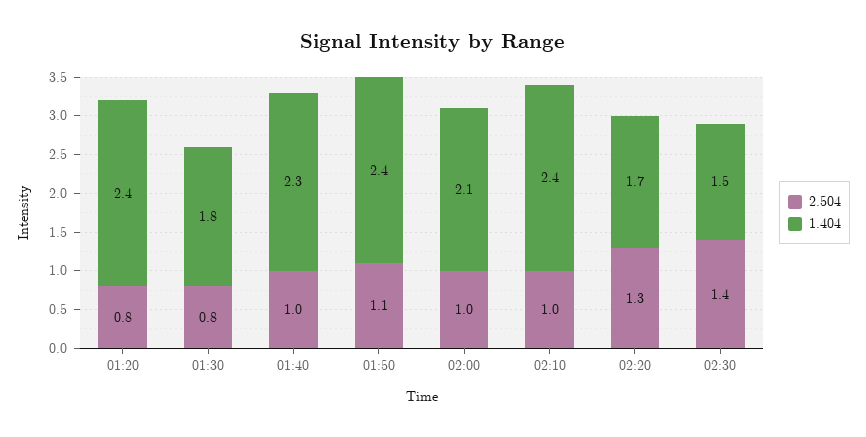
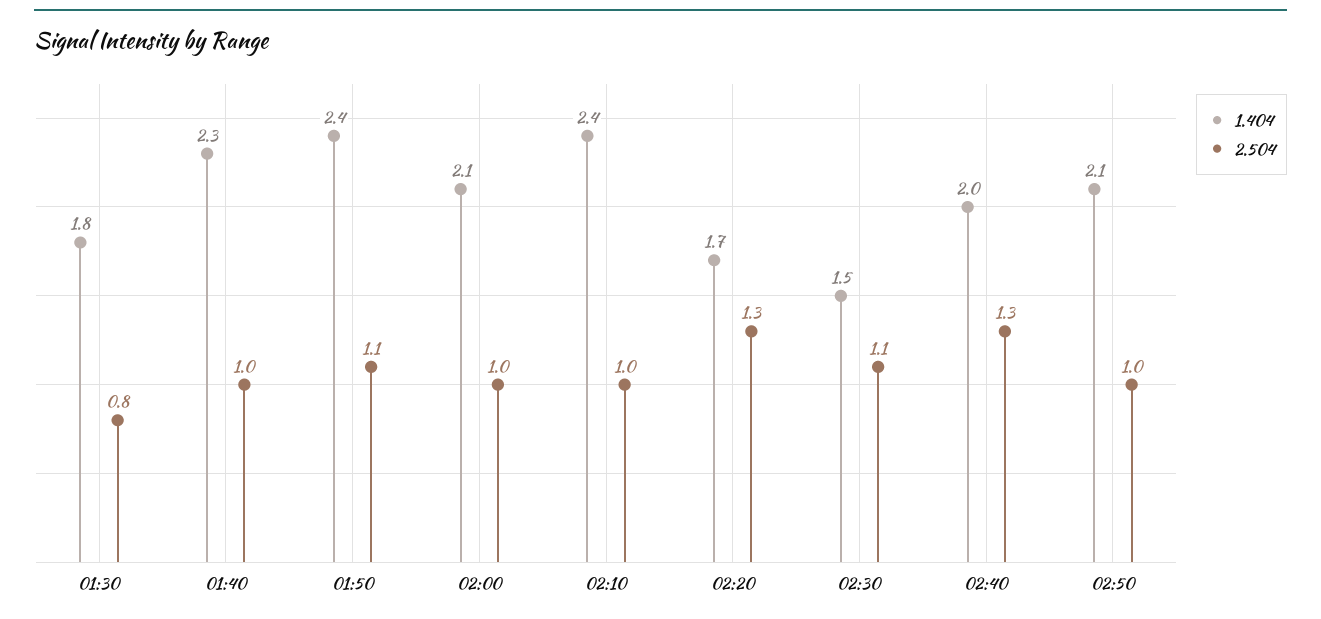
2.504, 01:20: 0.8 -> none
1.404, 01:20: 2.4 -> none
2.504, 02:30: 1.4 -> 1.1
1.404, 02:40: none -> 2
2.504, 02:40: none -> 1.3
1.404, 02:50: none -> 2.1
2.504, 02:50: none -> 1

